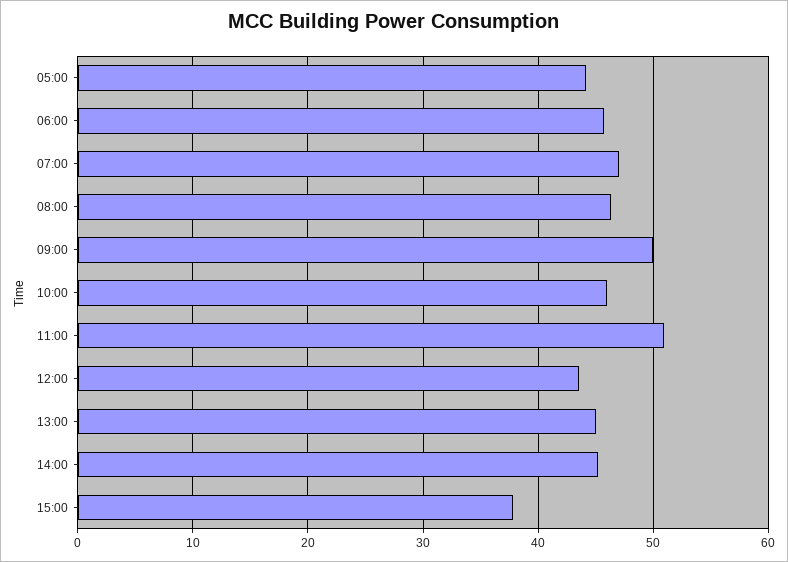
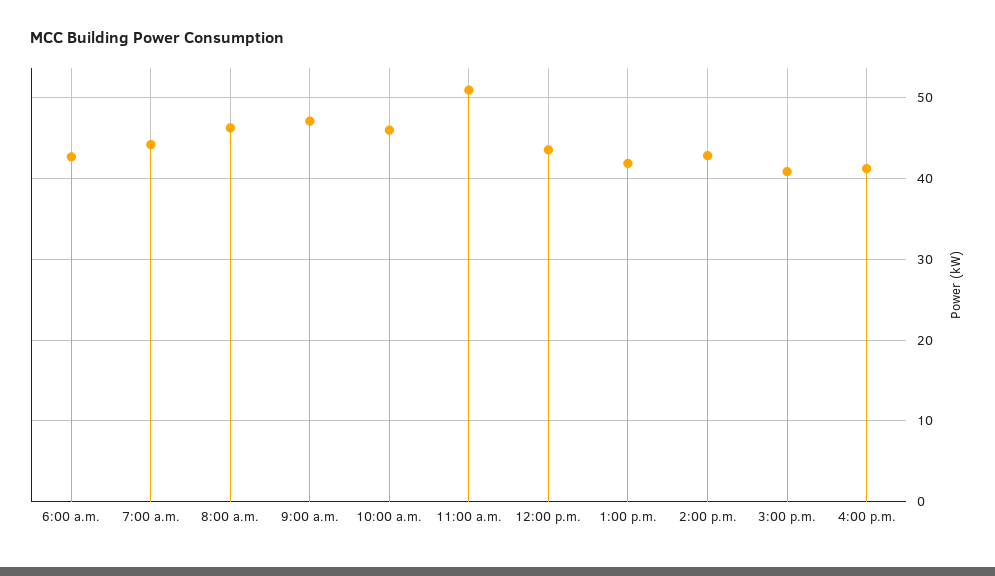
05:00: 44 -> none
06:00: 46 -> 43
07:00: 47 -> 44
09:00: 50 -> 47
13:00: 45 -> 42
14:00: 45 -> 43
15:00: 38 -> 41
4:00 p.m.: none -> 41

